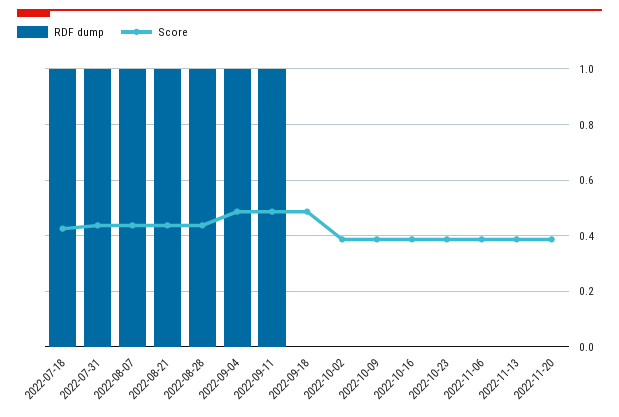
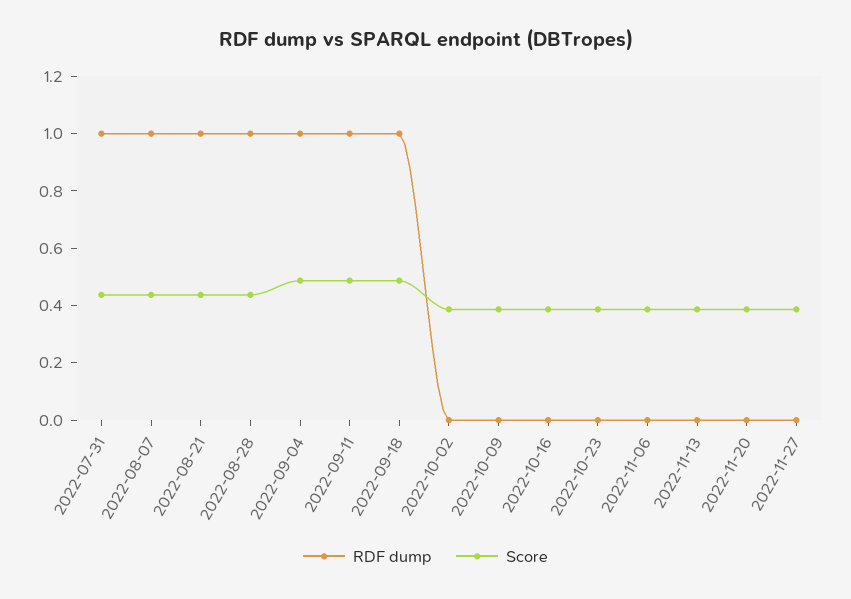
RDF dump, 2022-07-18: 1 -> none
Score, 2022-07-18: 0.425 -> none
RDF dump, 2022-09-18: 0 -> 1
RDF dump, 2022-11-27: none -> 0
Score, 2022-11-27: none -> 0.4

